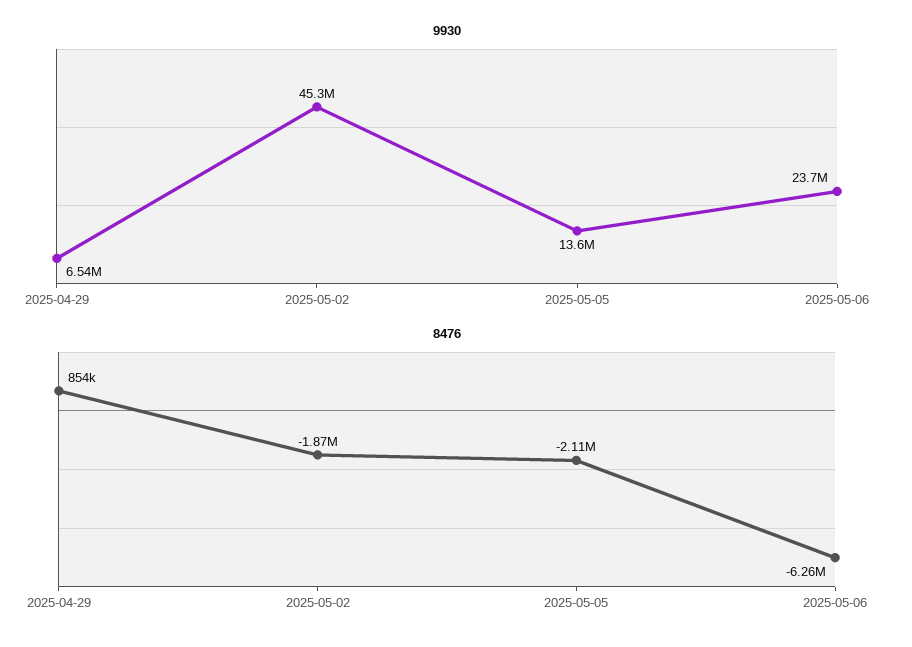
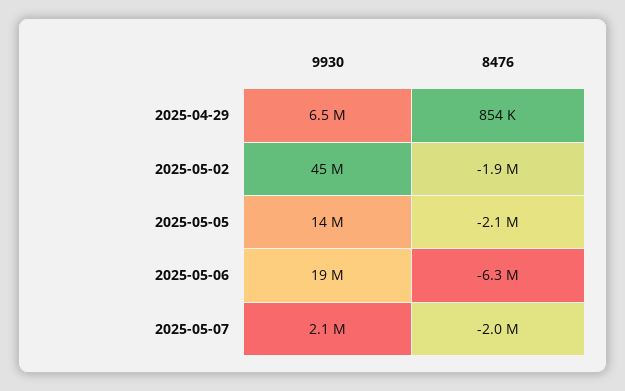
9930, 2025-05-06: 23700000 -> 19000000
9930, 2025-05-07: none -> 2100000
8476, 2025-05-07: none -> -2000000

